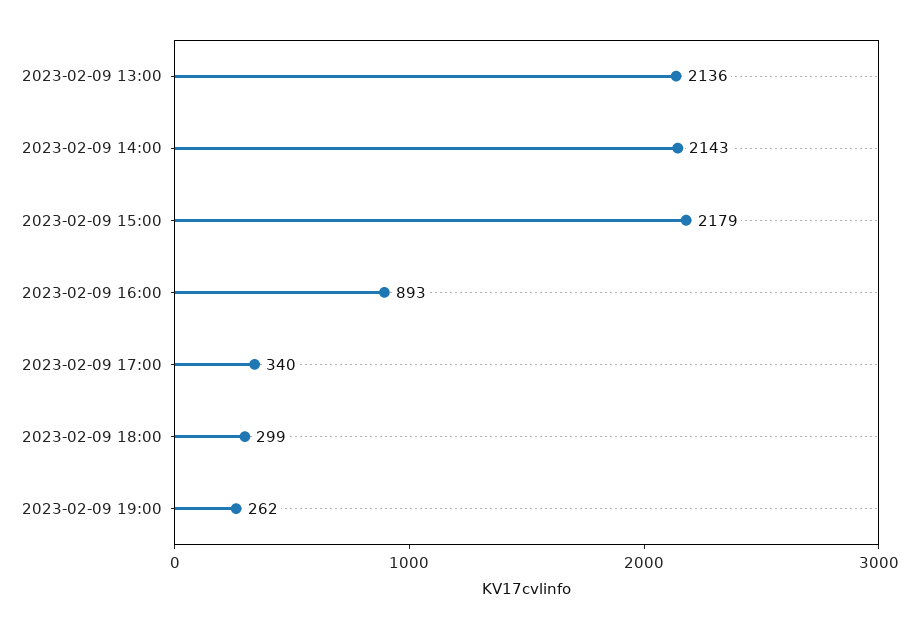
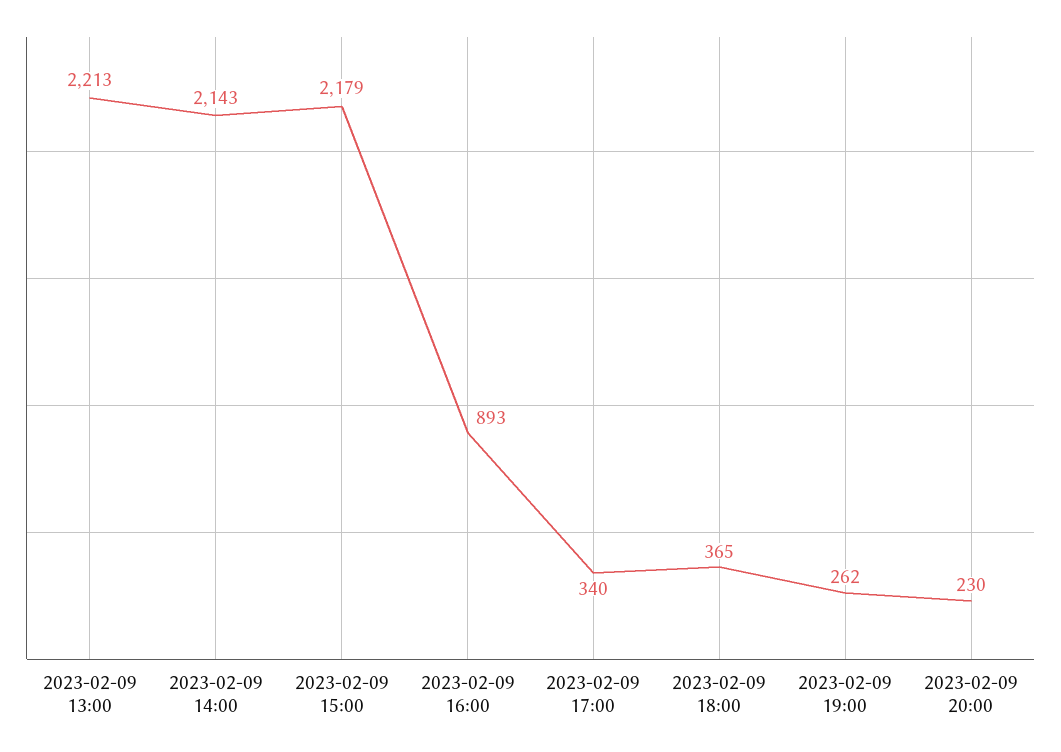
2023-02-09 13:00: 2136 -> 2213
2023-02-09 18:00: 299 -> 365
2023-02-09 20:00: none -> 230

